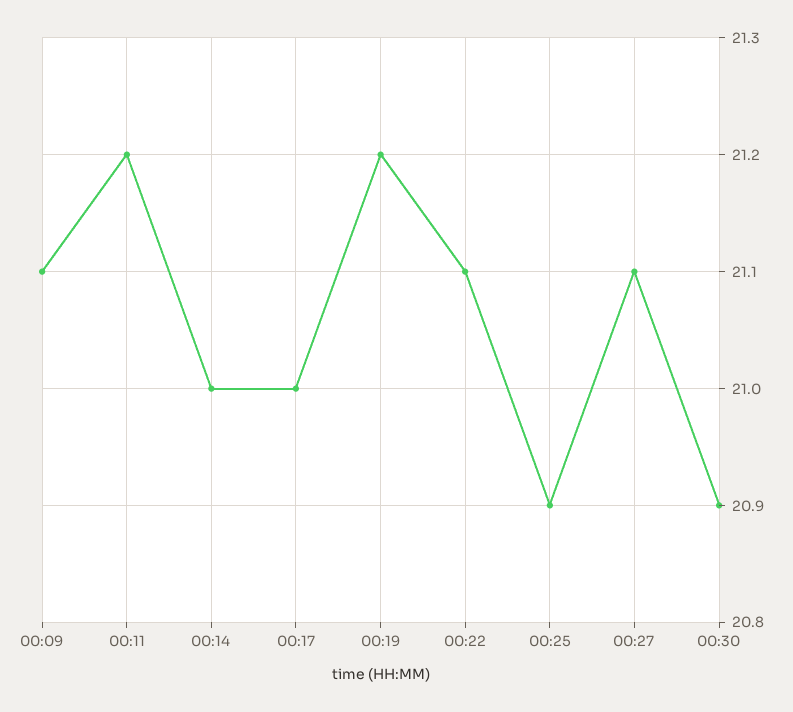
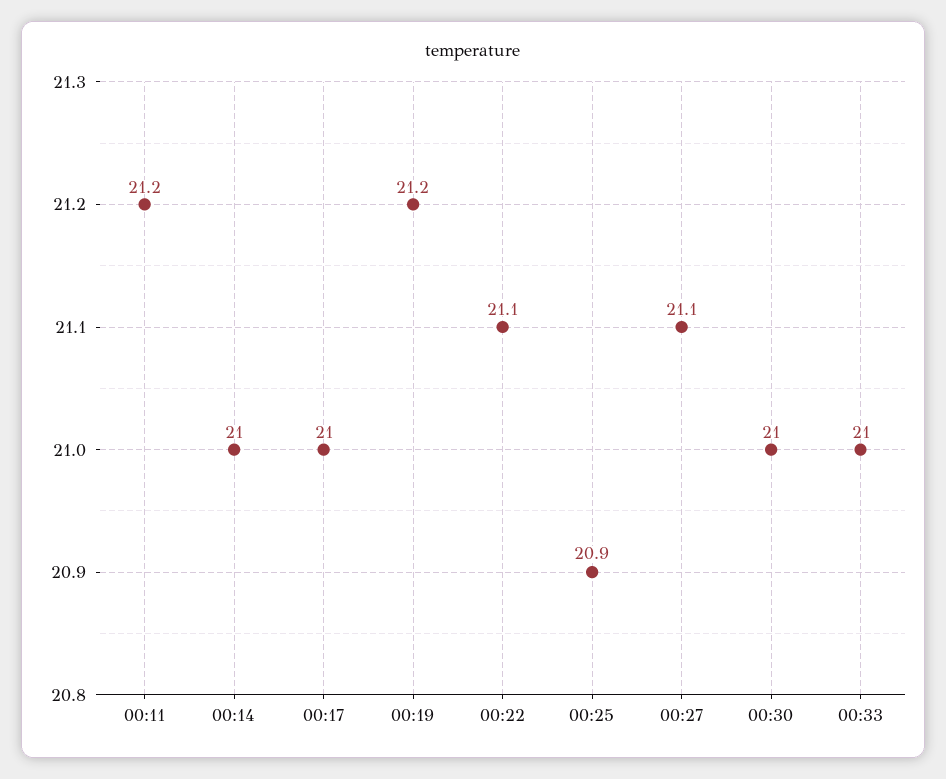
00:09: 21.1 -> none
00:30: 20.9 -> 21
00:33: none -> 21

